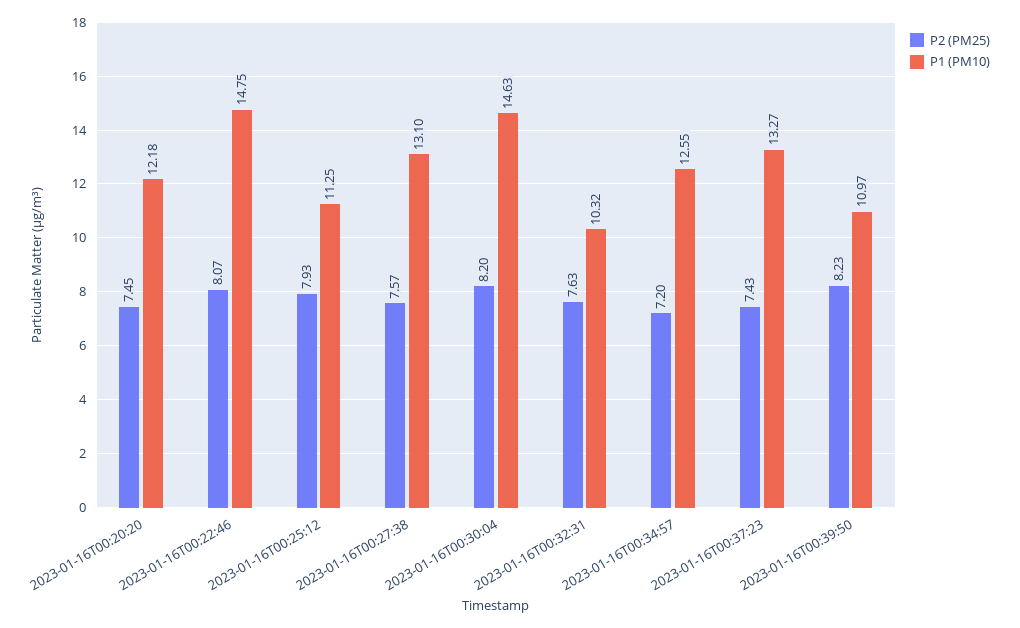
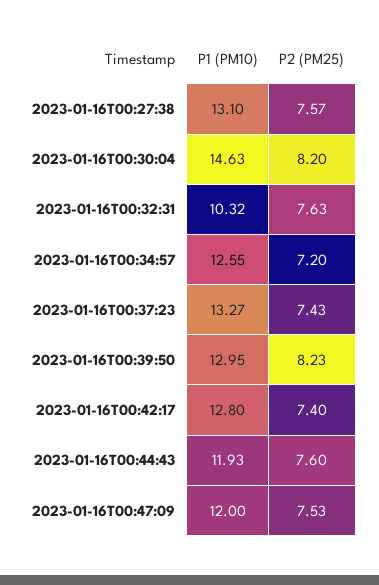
P2 (PM25), 2023-01-16T00:20:20: 7.45 -> none
P1 (PM10), 2023-01-16T00:20:20: 12.18 -> none
P2 (PM25), 2023-01-16T00:22:46: 8.07 -> none
P1 (PM10), 2023-01-16T00:22:46: 14.75 -> none
P2 (PM25), 2023-01-16T00:25:12: 7.93 -> none
P1 (PM10), 2023-01-16T00:25:12: 11.25 -> none
P1 (PM10), 2023-01-16T00:39:50: 10.97 -> 12.95
P1 (PM10), 2023-01-16T00:42:17: none -> 12.8
P2 (PM25), 2023-01-16T00:42:17: none -> 7.4
P1 (PM10), 2023-01-16T00:44:43: none -> 11.93
P2 (PM25), 2023-01-16T00:44:43: none -> 7.6
P1 (PM10), 2023-01-16T00:47:09: none -> 12
P2 (PM25), 2023-01-16T00:47:09: none -> 7.53

